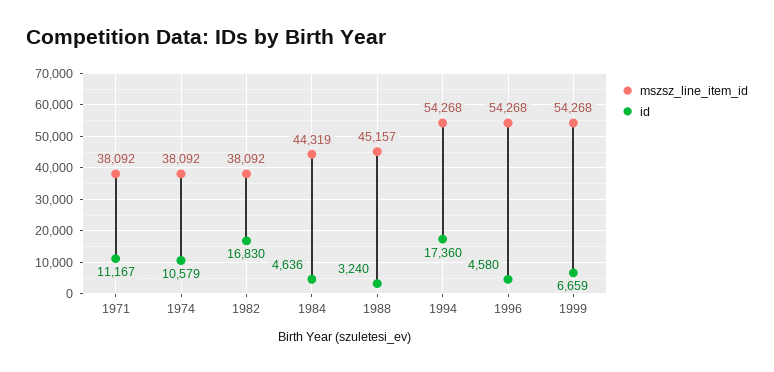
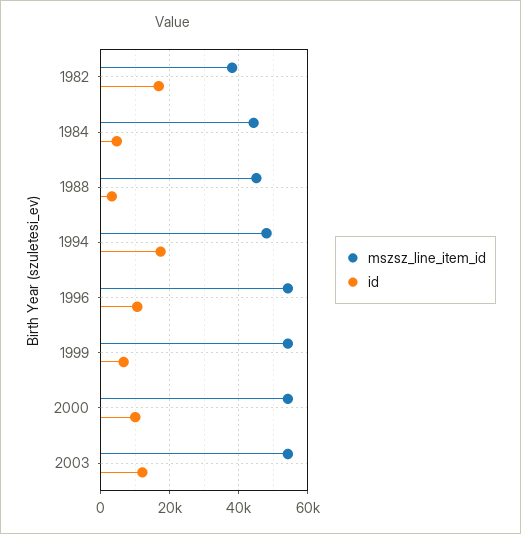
mszsz_line_item_id, 1971: 38092 -> none
id, 1971: 11167 -> none
mszsz_line_item_id, 1974: 38092 -> none
id, 1974: 10579 -> none
mszsz_line_item_id, 1994: 54268 -> 48000
id, 1996: 4580 -> 10000
mszsz_line_item_id, 2000: none -> 54000
id, 2000: none -> 10000
mszsz_line_item_id, 2003: none -> 54000
id, 2003: none -> 12000

